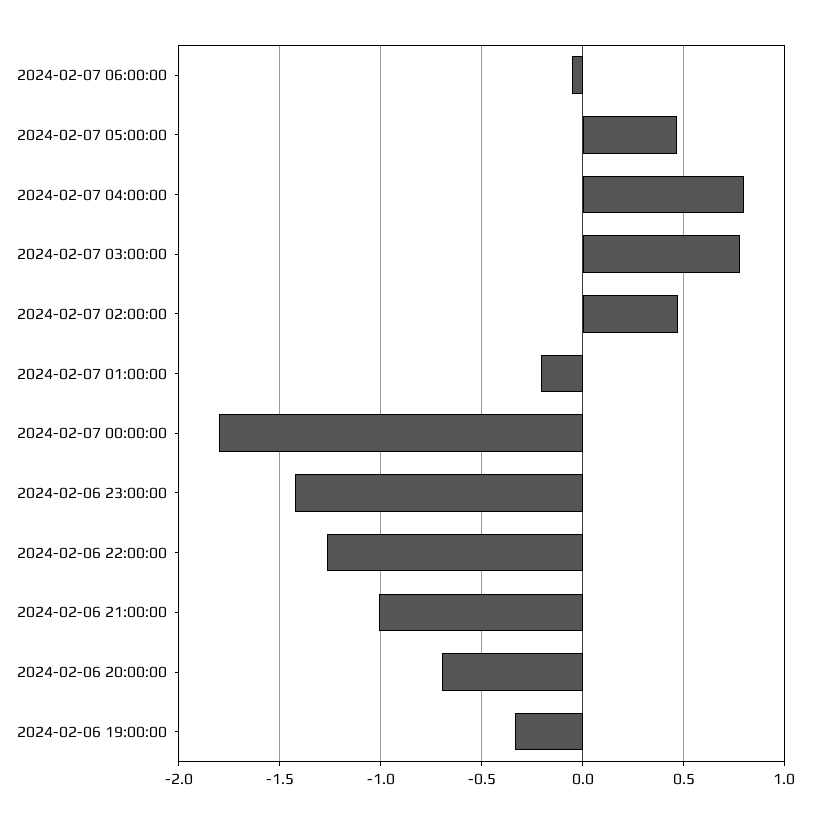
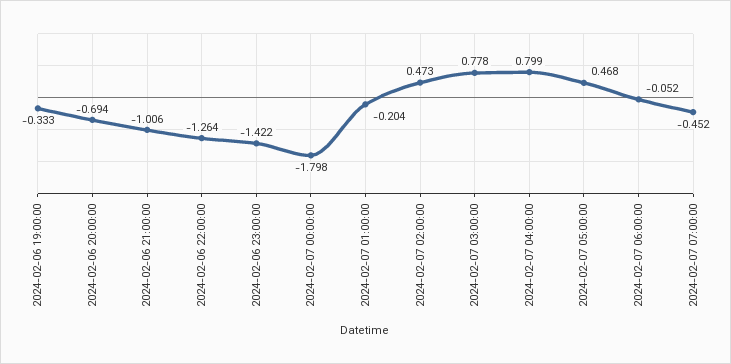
2024-02-07 07:00:00: none -> -0.452

